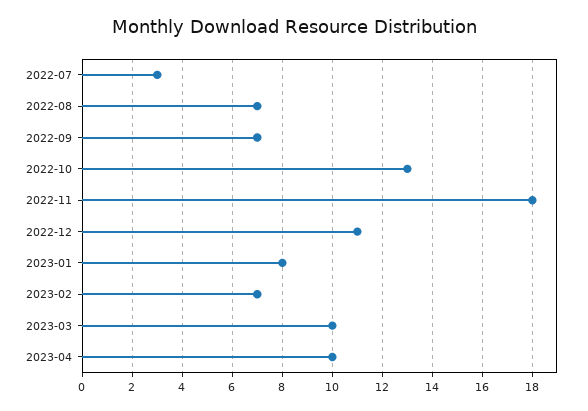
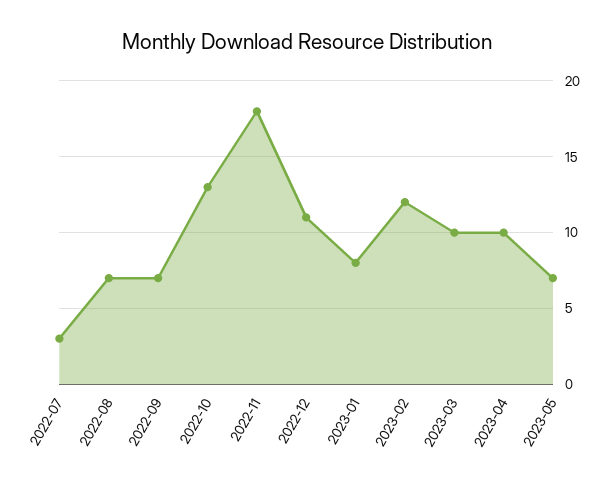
2023-02: 7 -> 12
2023-05: none -> 7

